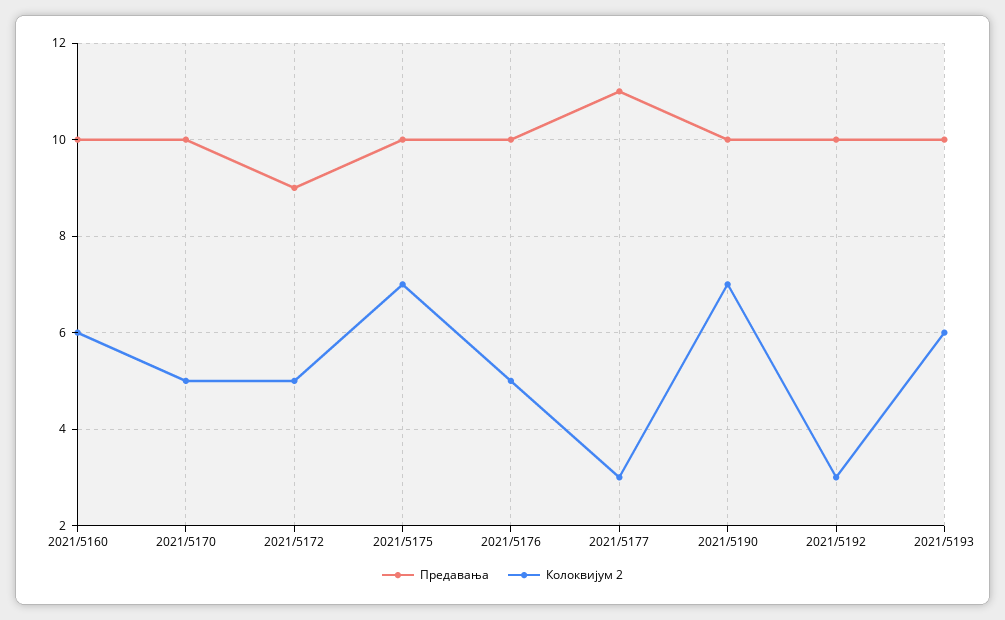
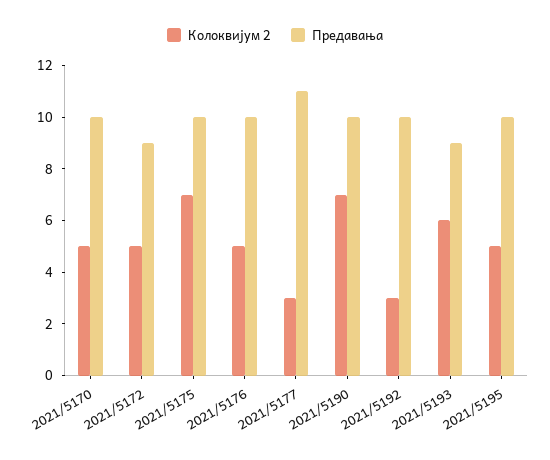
Предавања, 2021/5160: 10 -> none
Колоквијум 2, 2021/5160: 6 -> none
Предавања, 2021/5193: 10 -> 9
Колоквијум 2, 2021/5195: none -> 5
Предавања, 2021/5195: none -> 10

